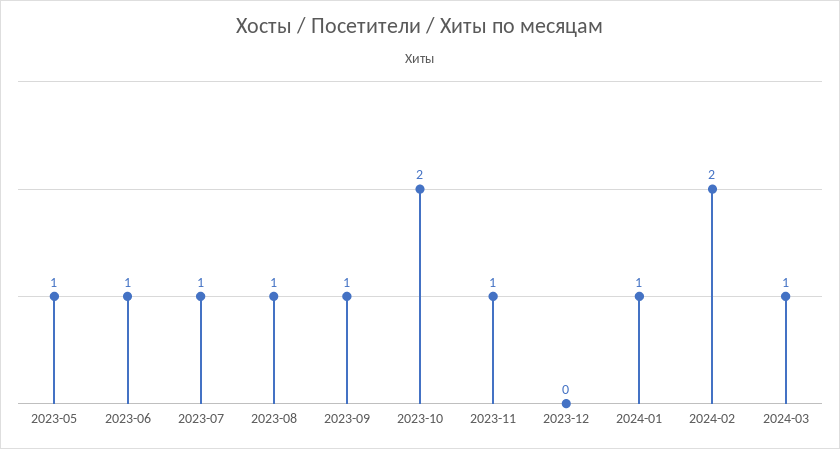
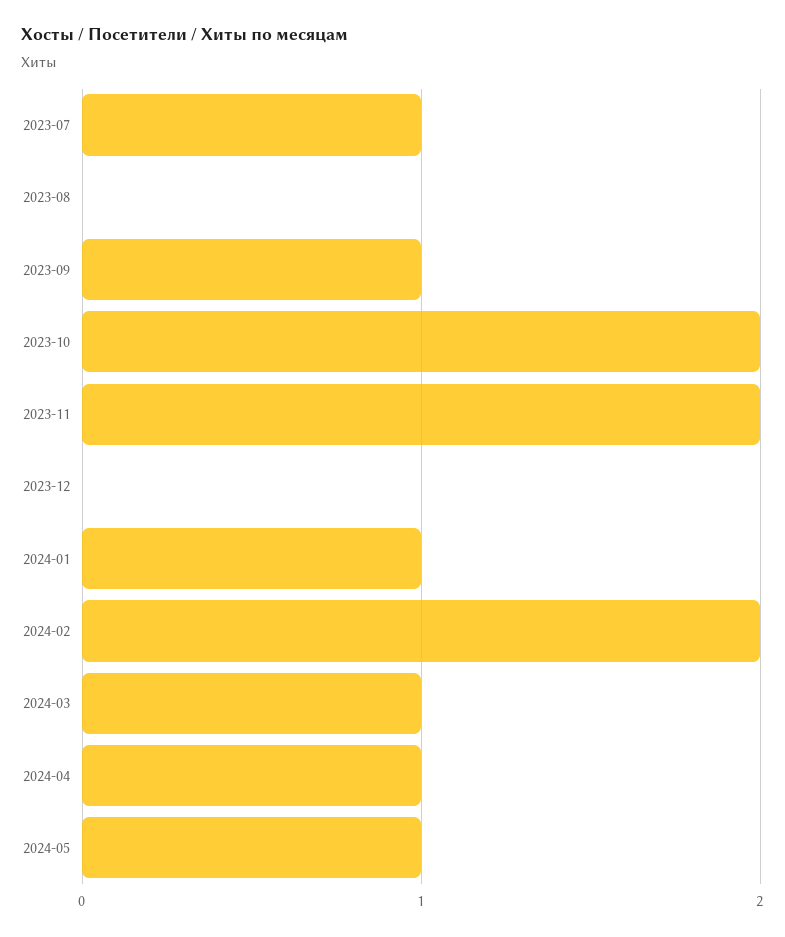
2023-05: 1 -> none
2023-06: 1 -> none
2023-08: 1 -> 0
2023-11: 1 -> 2
2024-04: none -> 1
2024-05: none -> 1

